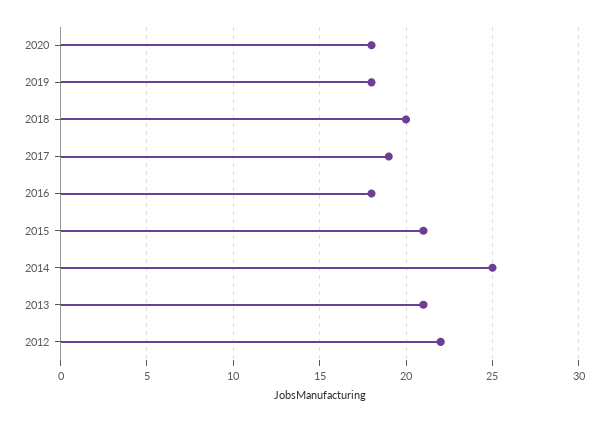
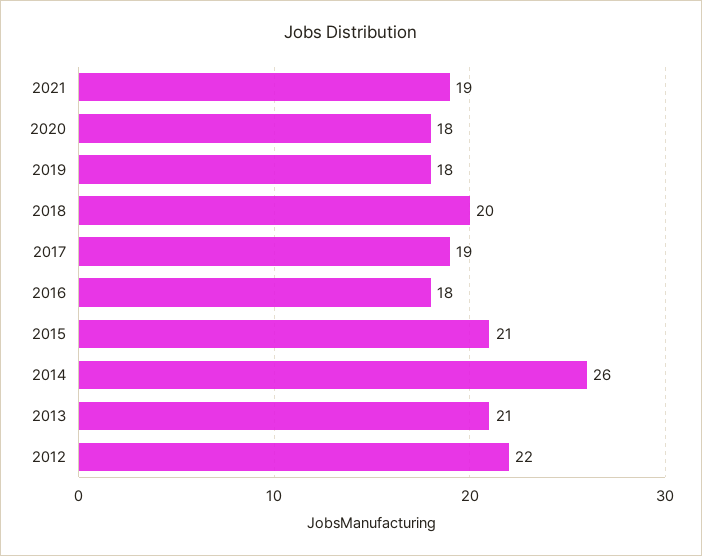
2014: 25 -> 26
2021: none -> 19

